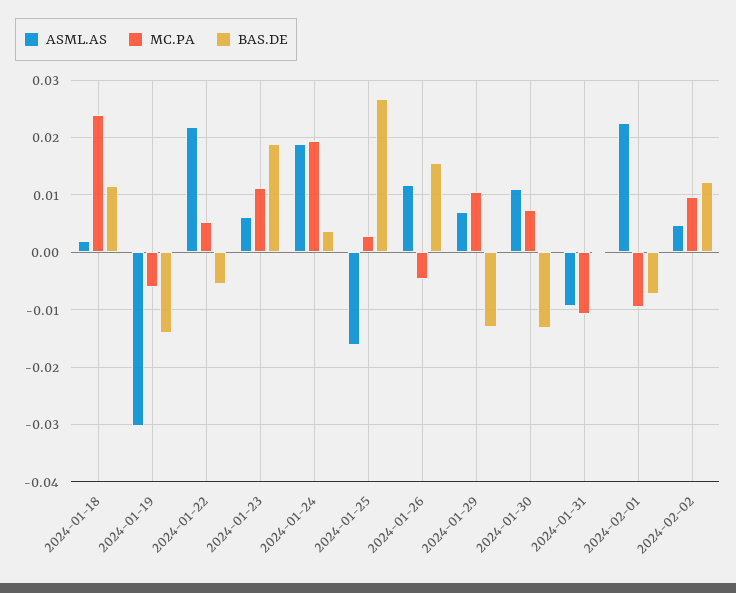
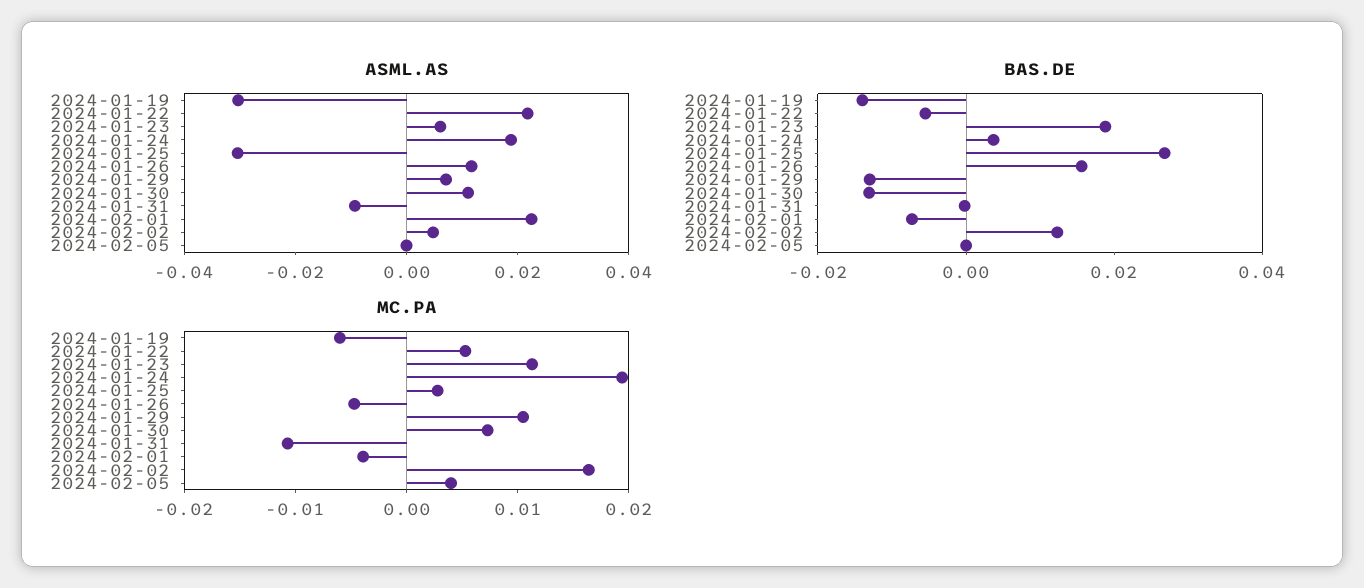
ASML.AS, 2024-01-18: 0.002 -> none
MC.PA, 2024-01-18: 0.024 -> none
BAS.DE, 2024-01-18: 0.012 -> none
ASML.AS, 2024-01-25: -0.016 -> -0.03
MC.PA, 2024-02-01: -0.01 -> -0.004
MC.PA, 2024-02-02: 0.01 -> 0.016
ASML.AS, 2024-02-05: none -> 0
BAS.DE, 2024-02-05: none -> 0
MC.PA, 2024-02-05: none -> 0.004

